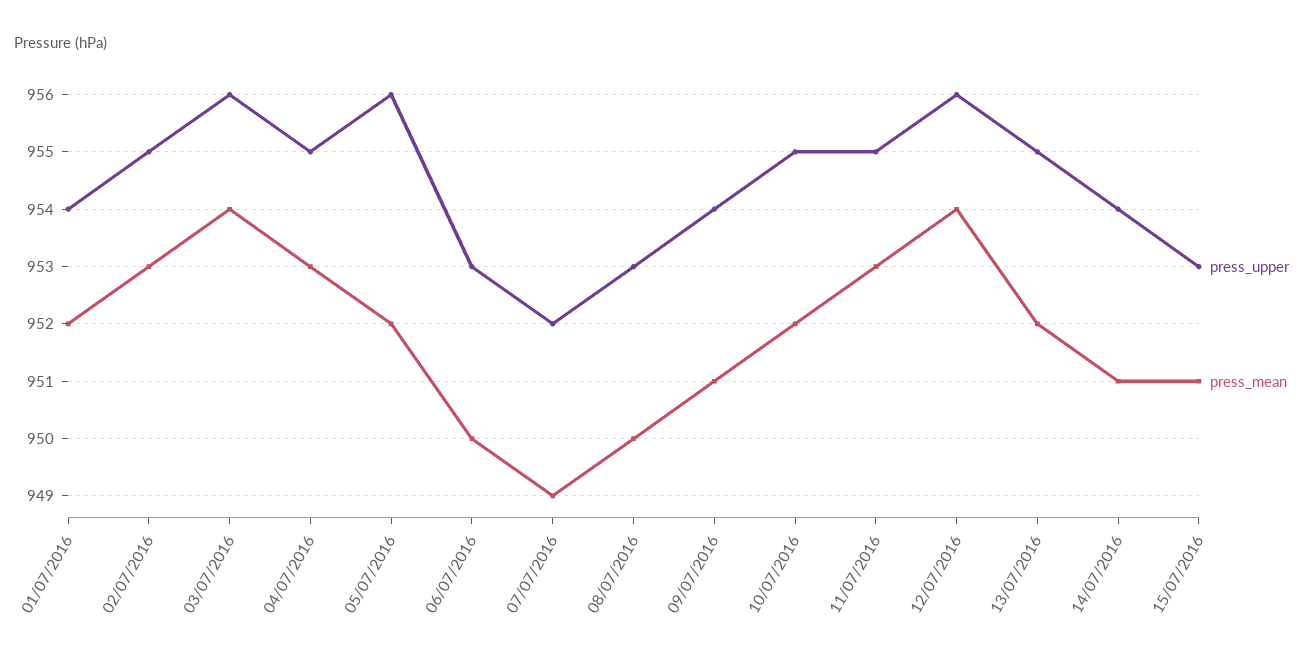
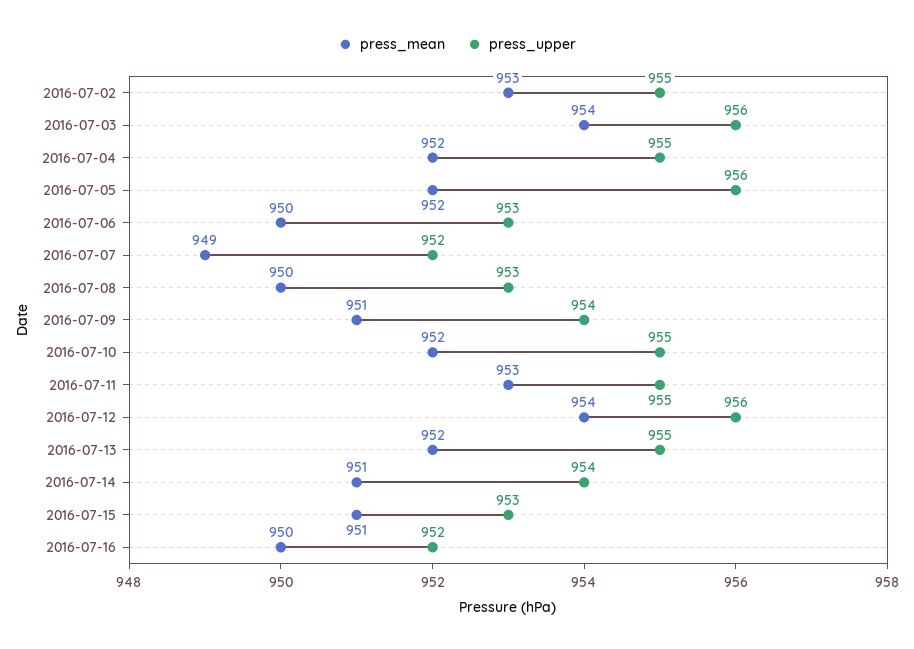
press_upper, 01/07/2016: 954 -> none
press_mean, 01/07/2016: 952 -> none
press_mean, 04/07/2016: 953 -> 952
press_mean, 2016-07-16: none -> 950
press_upper, 2016-07-16: none -> 952

